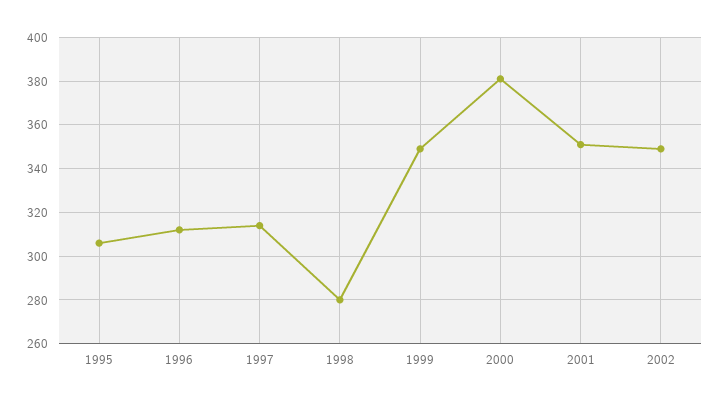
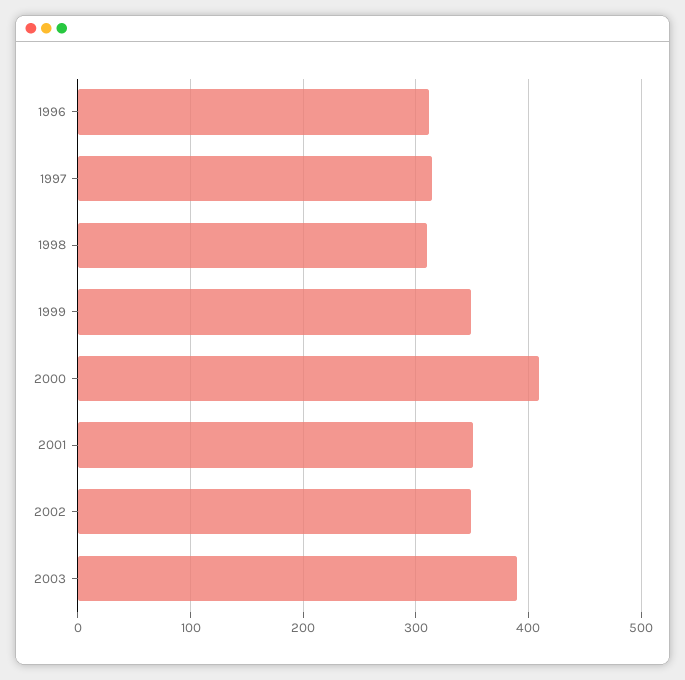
1995: 305 -> none
1998: 280 -> 310
2000: 380 -> 410
2003: none -> 390

